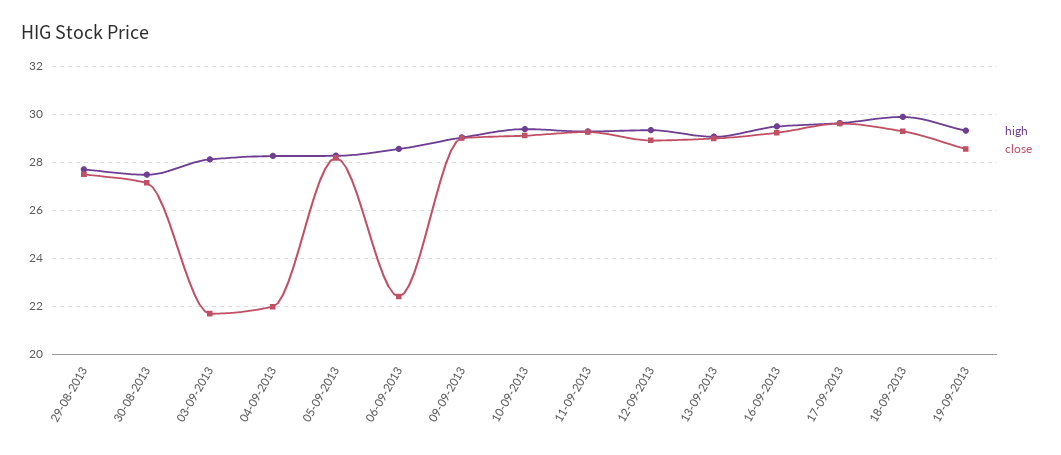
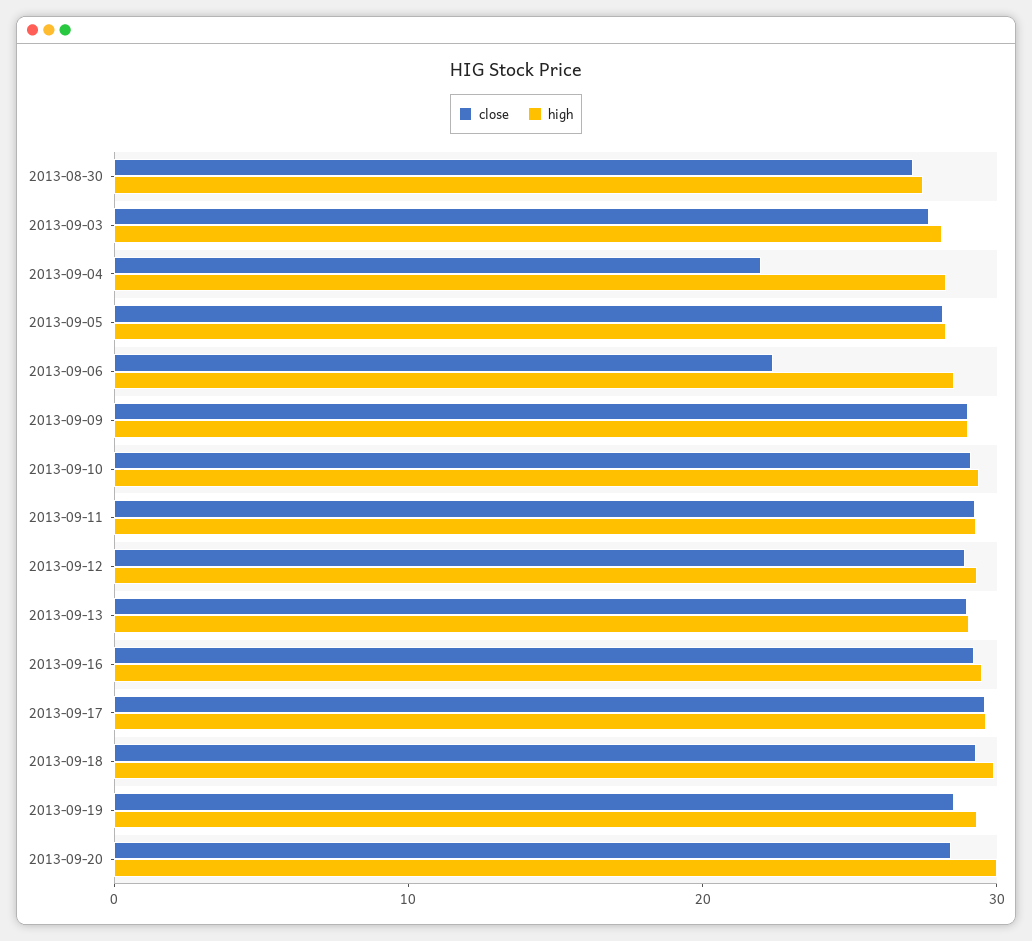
high, 29-08-2013: 27.75 -> none
close, 29-08-2013: 27.5 -> none
close, 03-09-2013: 21.75 -> 28
close, 2013-09-20: none -> 28
high, 2013-09-20: none -> 30

